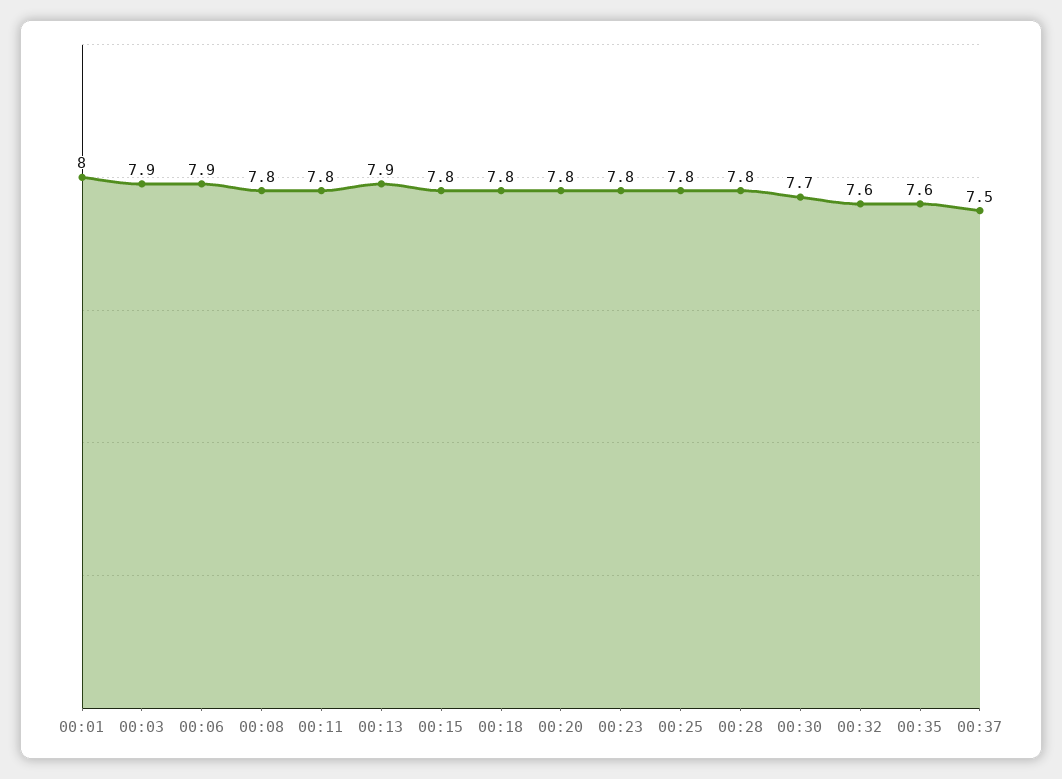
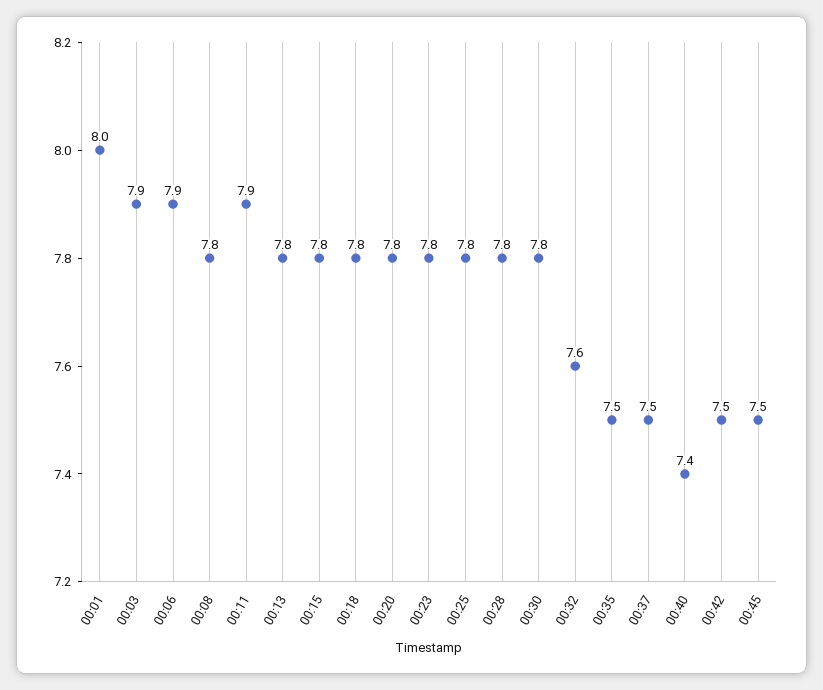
00:11: 7.8 -> 7.9
00:13: 7.9 -> 7.8
00:30: 7.7 -> 7.8
00:35: 7.6 -> 7.5
00:40: none -> 7.4
00:42: none -> 7.5
00:45: none -> 7.5

